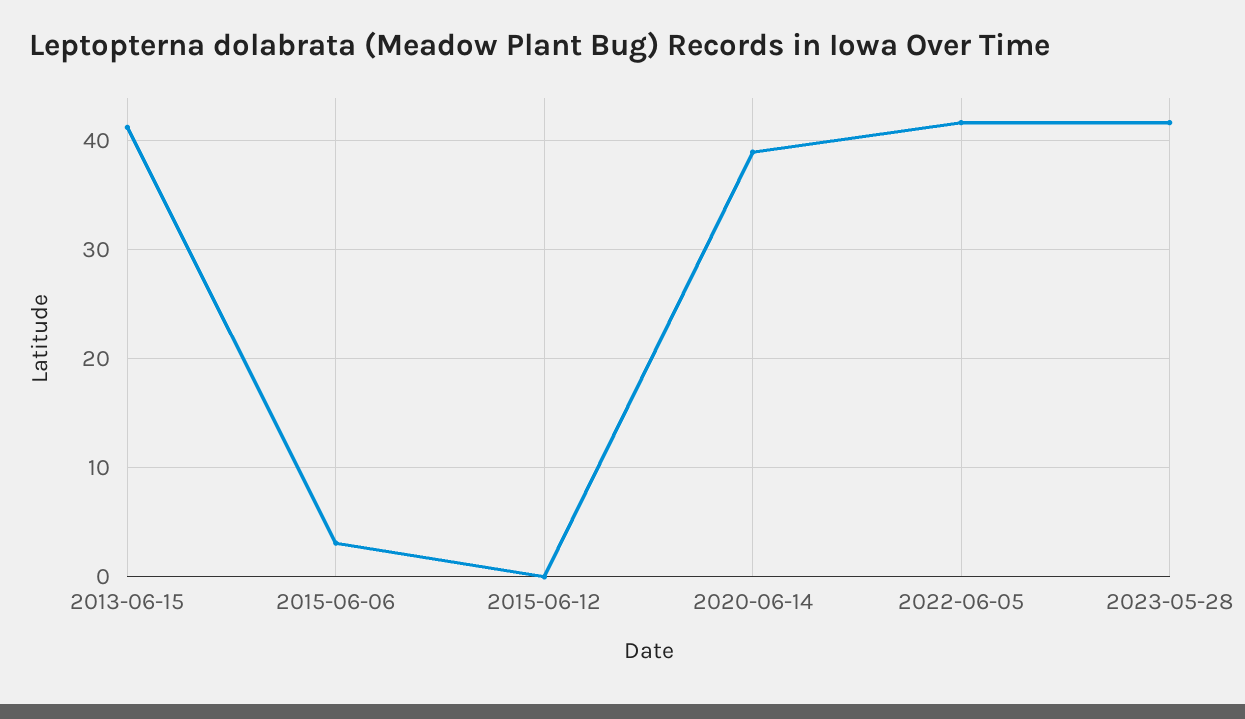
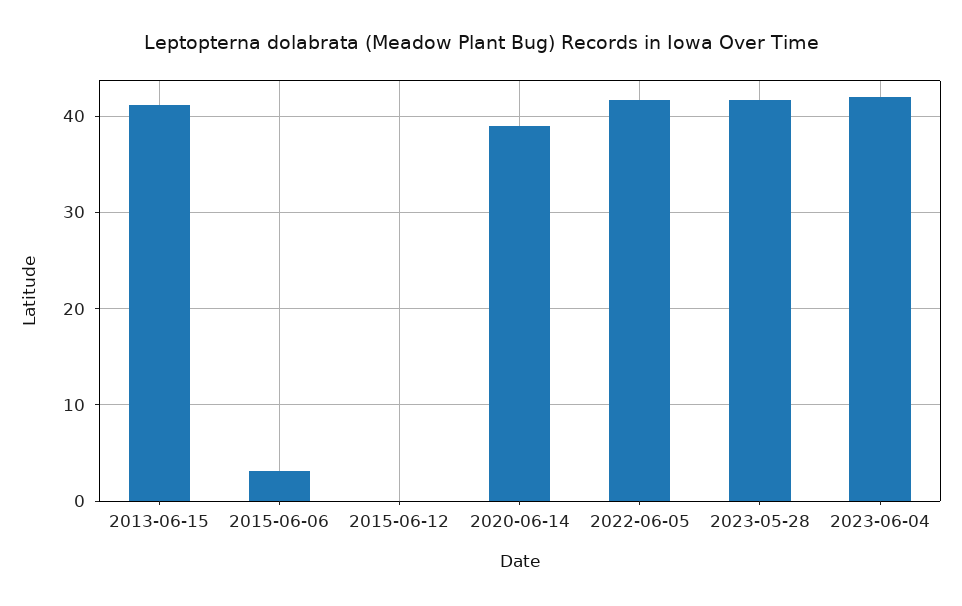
2023-06-04: none -> 42

